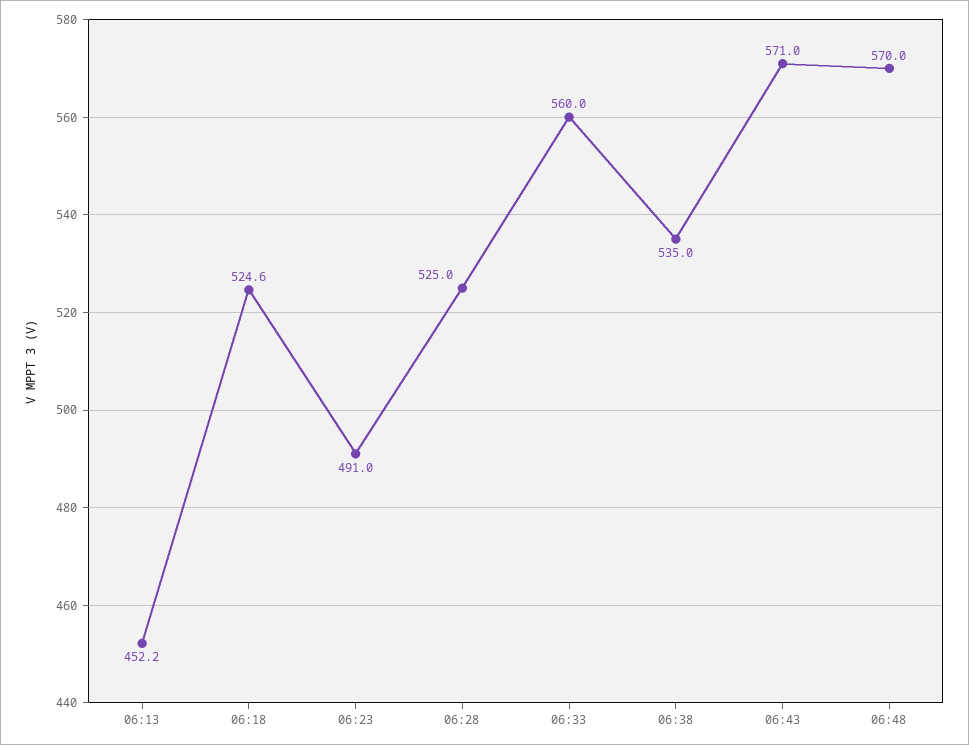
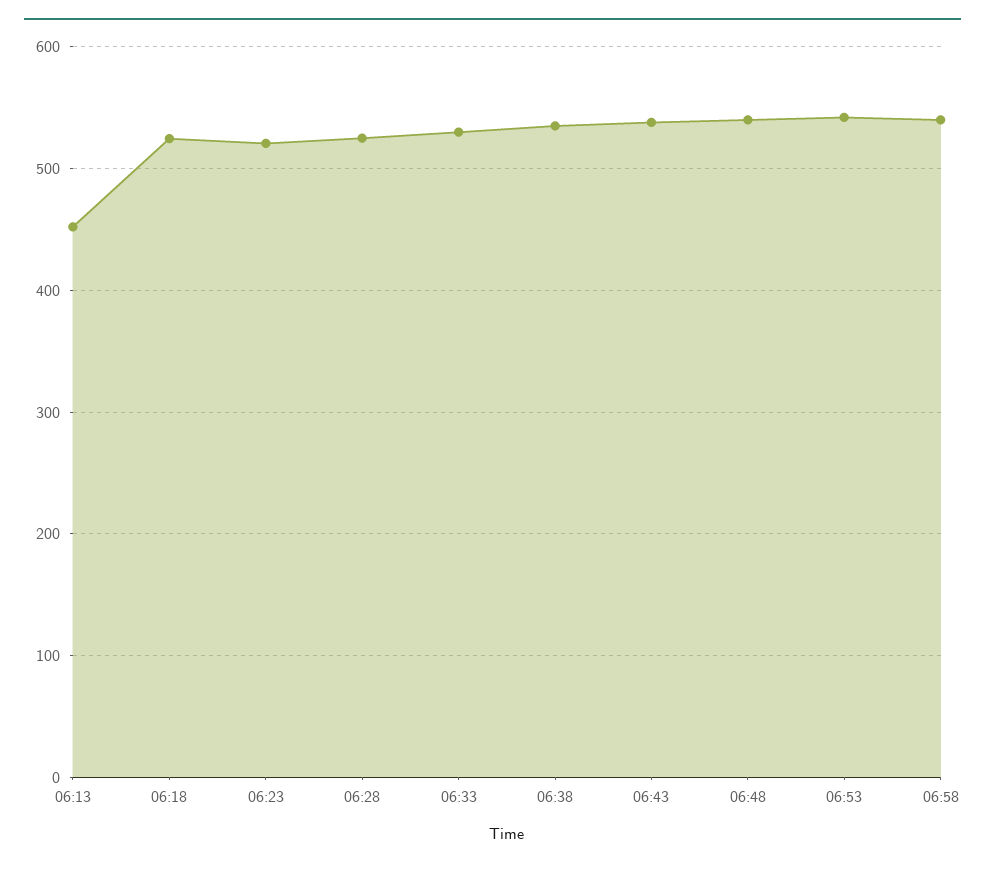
06:23: 491 -> 520
06:33: 560 -> 530
06:43: 571 -> 540
06:48: 570 -> 540
06:53: none -> 540
06:58: none -> 540

